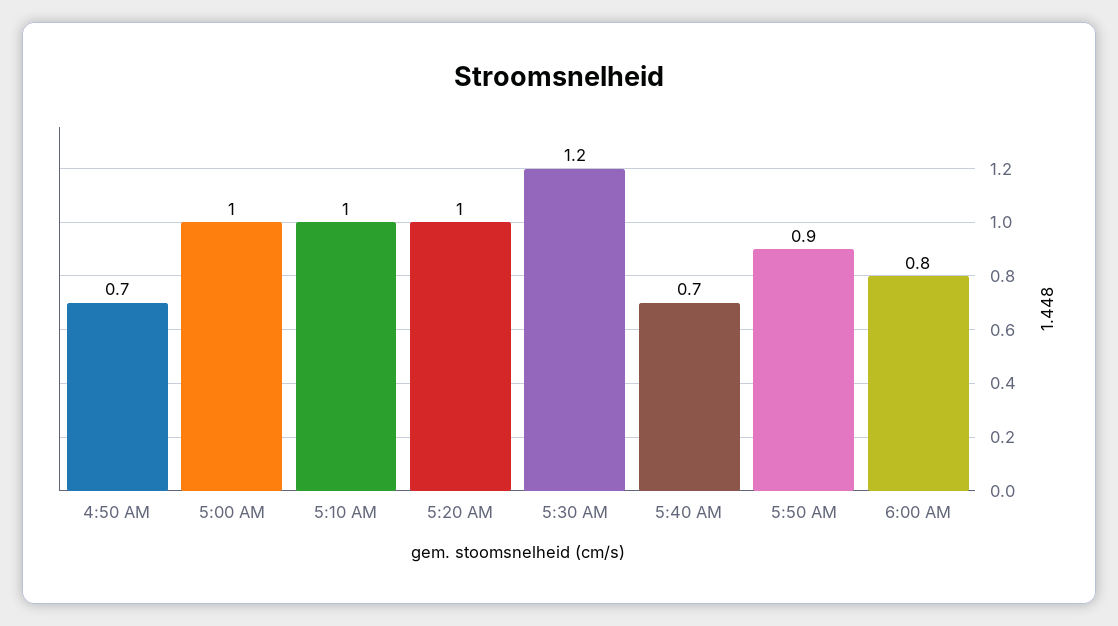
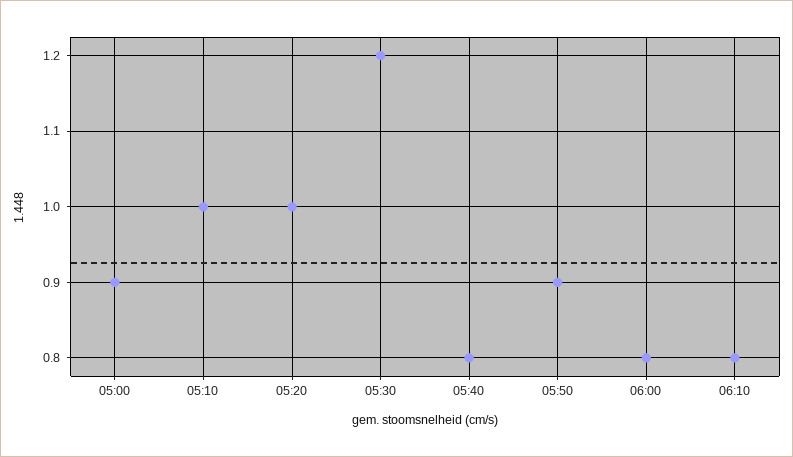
4:50 AM: 0.7 -> none
5:00 AM: 1 -> 0.9
5:40 AM: 0.7 -> 0.8
06:10: none -> 0.8

